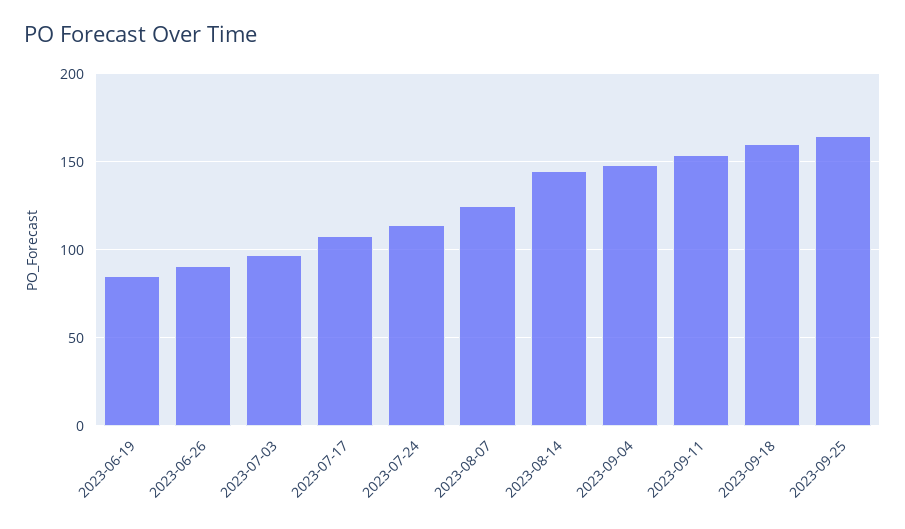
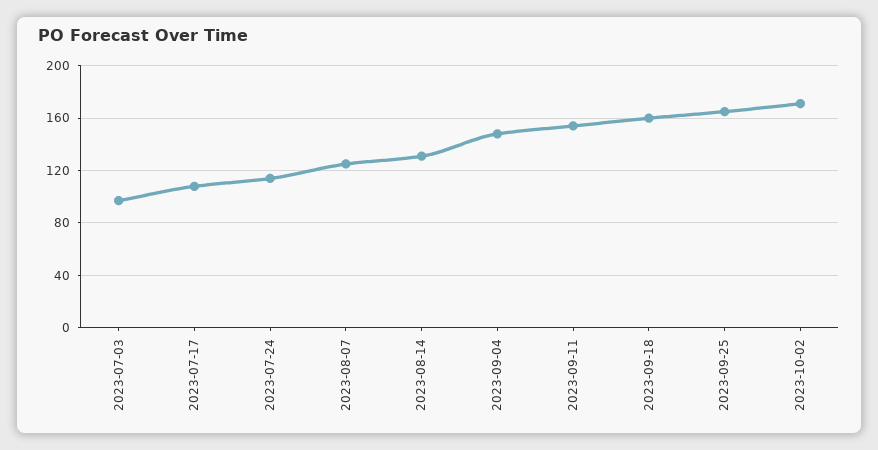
2023-06-19: 85 -> none
2023-06-26: 90 -> none
2023-08-14: 145 -> 130
2023-10-02: none -> 170

